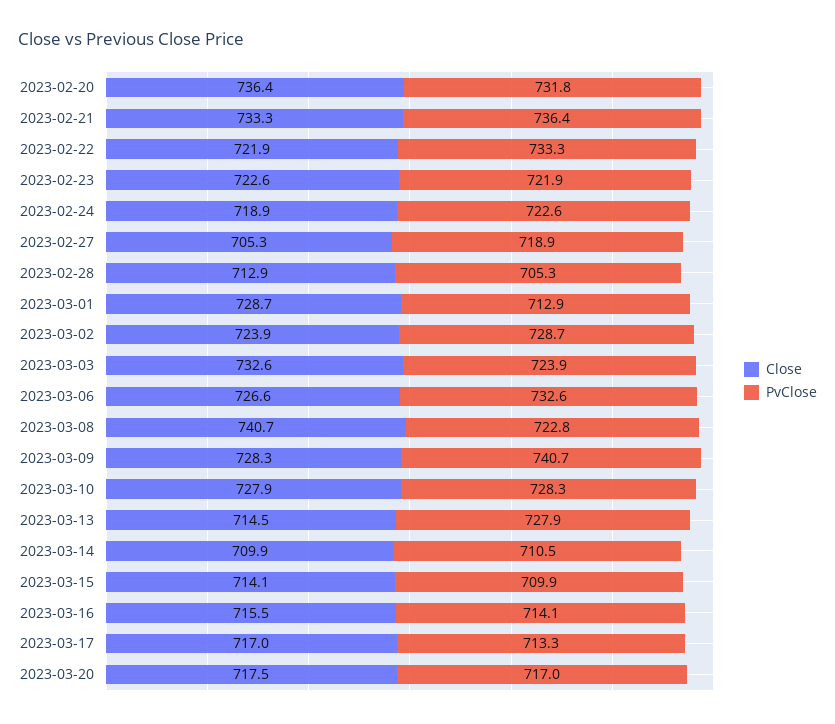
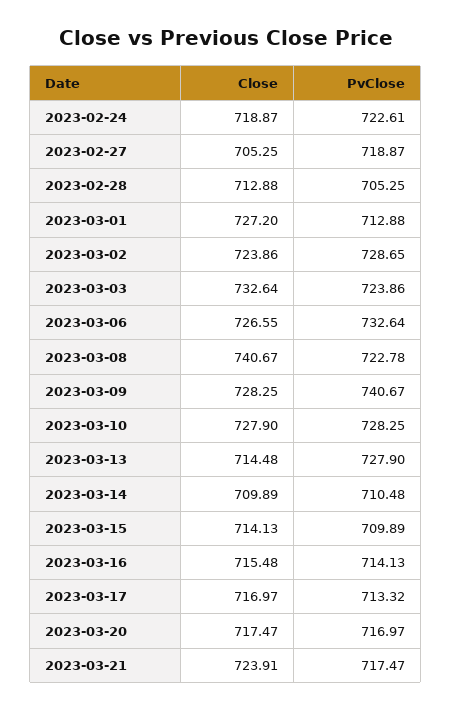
Close, 2023-02-20: 736.4 -> none
PvClose, 2023-02-20: 731.8 -> none
Close, 2023-02-21: 733.3 -> none
PvClose, 2023-02-21: 736.4 -> none
Close, 2023-02-22: 721.9 -> none
PvClose, 2023-02-22: 733.3 -> none
Close, 2023-02-23: 722.6 -> none
PvClose, 2023-02-23: 721.9 -> none
Close, 2023-03-01: 728.7 -> 727.2
Close, 2023-03-21: none -> 723.91
PvClose, 2023-03-21: none -> 717.47

